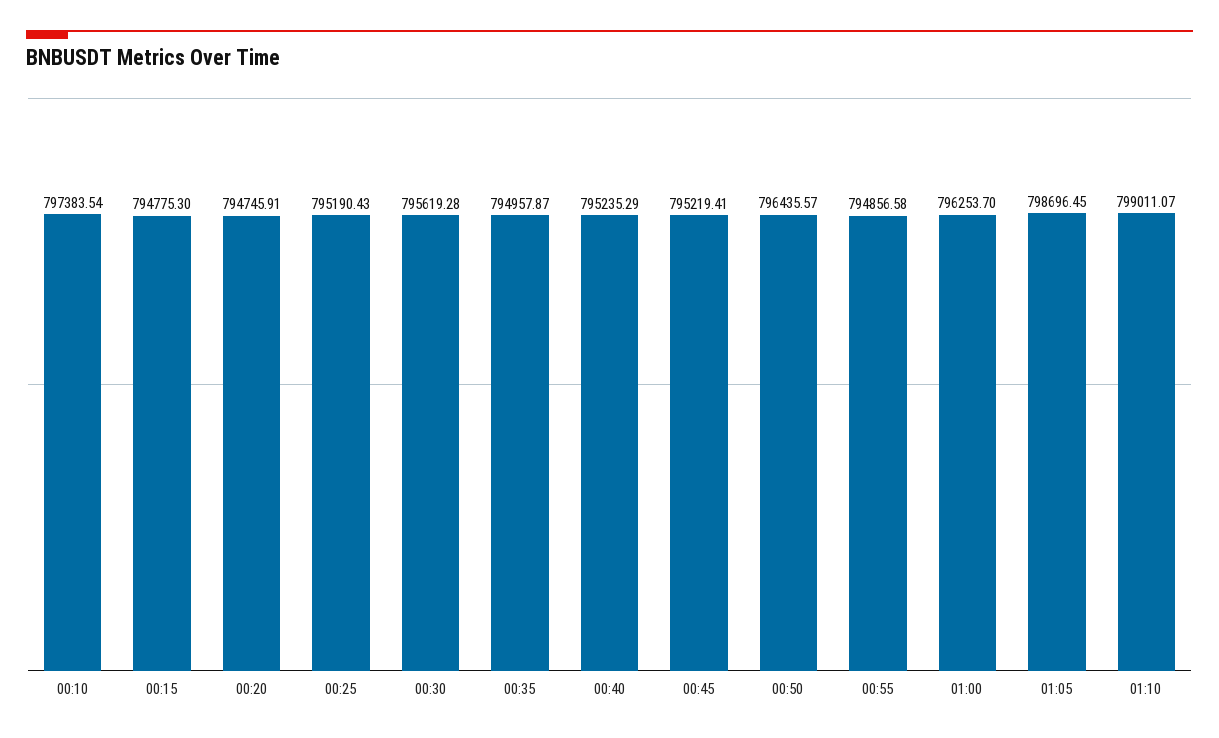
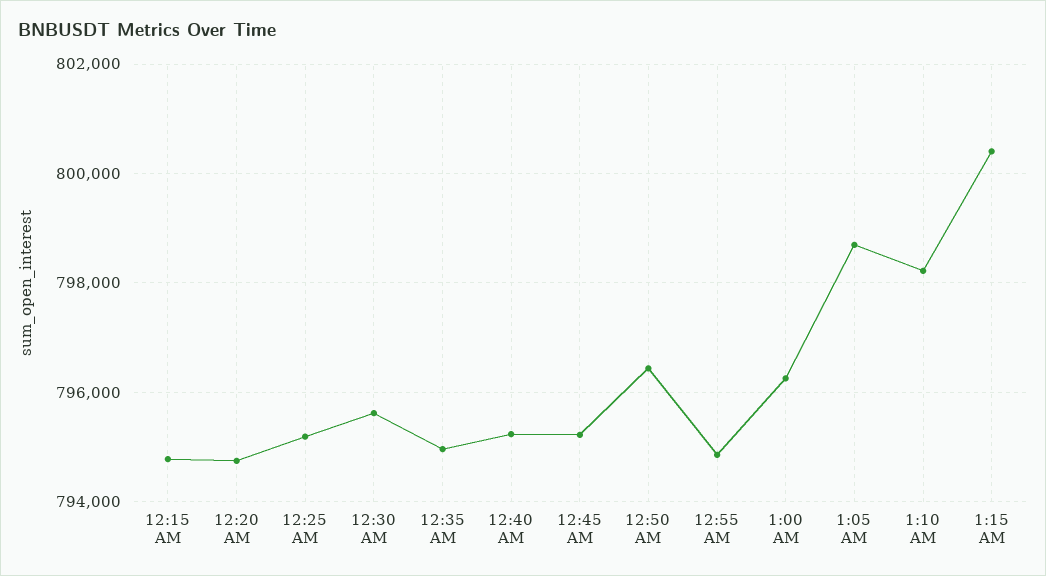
00:10: 797383.54 -> none
01:10: 799011.07 -> 798200
1:15 AM: none -> 800400

